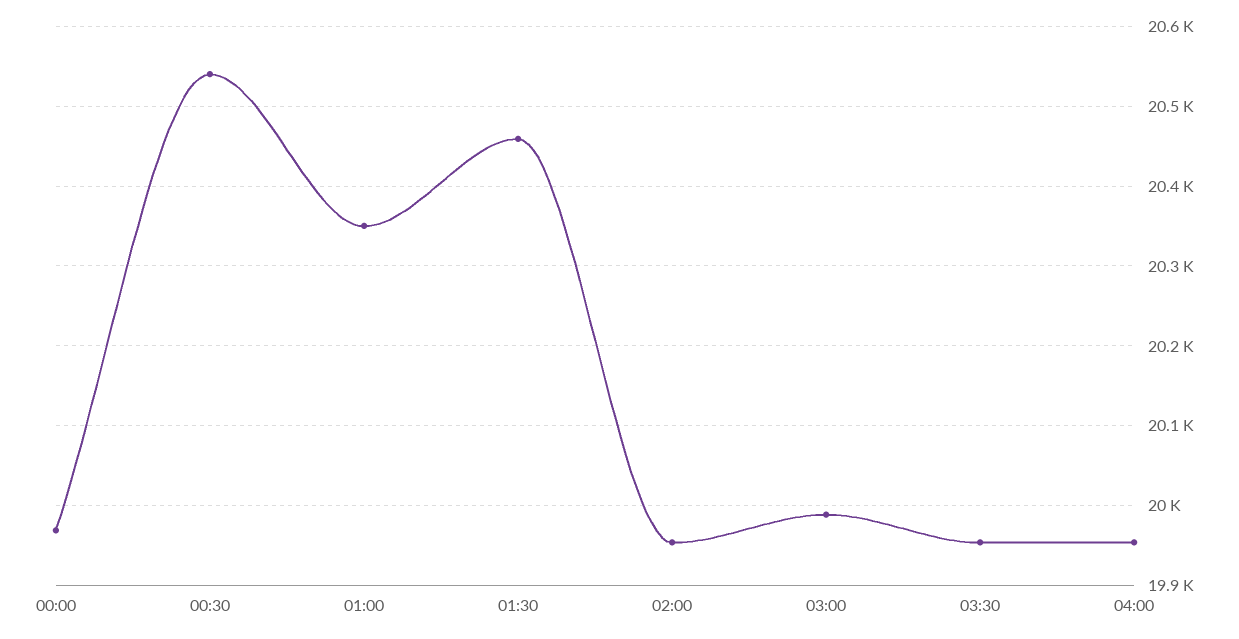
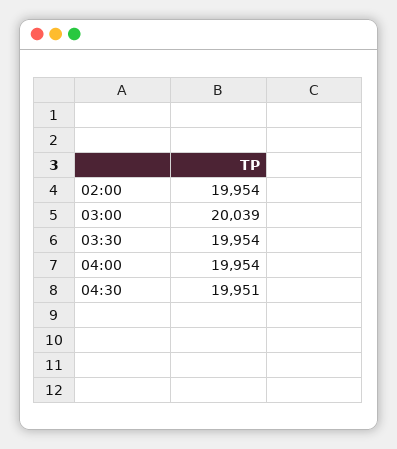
00:00: 19970 -> none
00:30: 20540 -> none
01:00: 20350 -> none
01:30: 20460 -> none
03:00: 19990 -> 20039
04:30: none -> 19951

